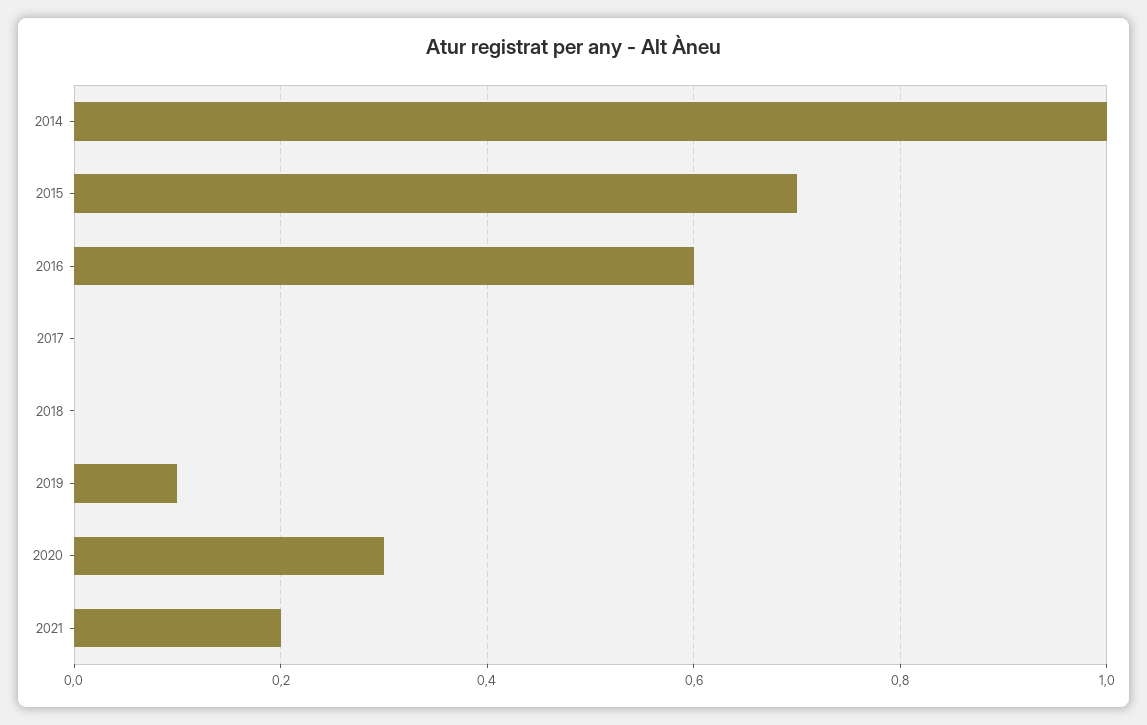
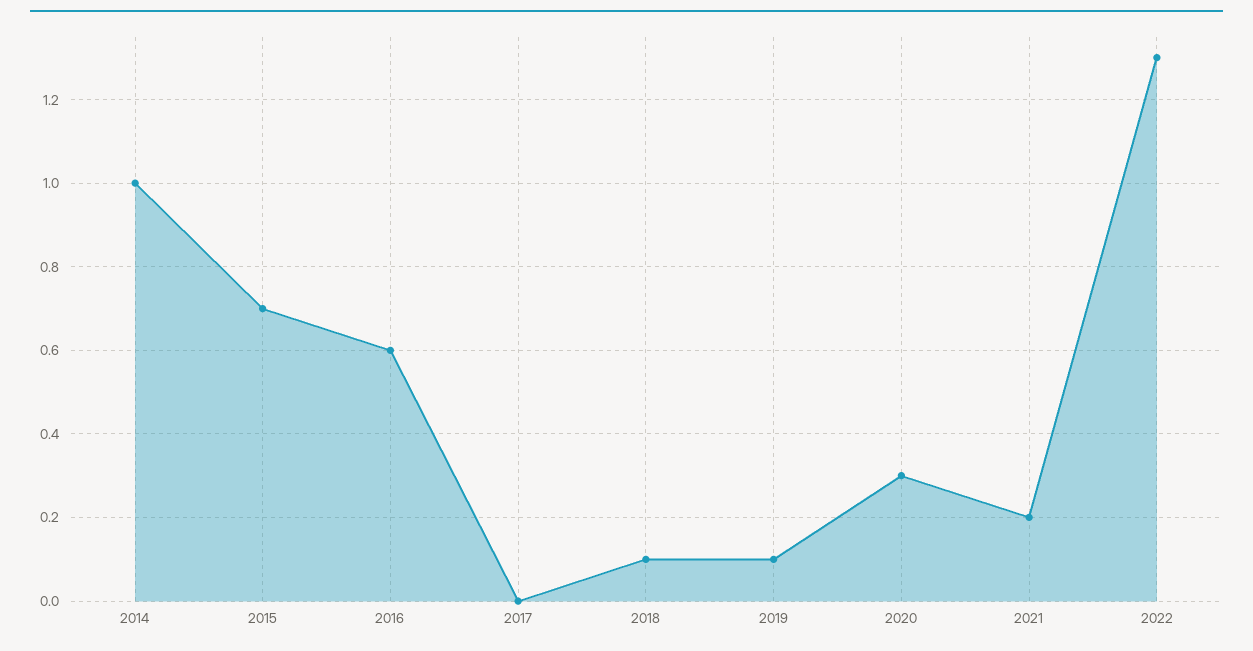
2018: 0 -> 0.1
2022: none -> 1.3

